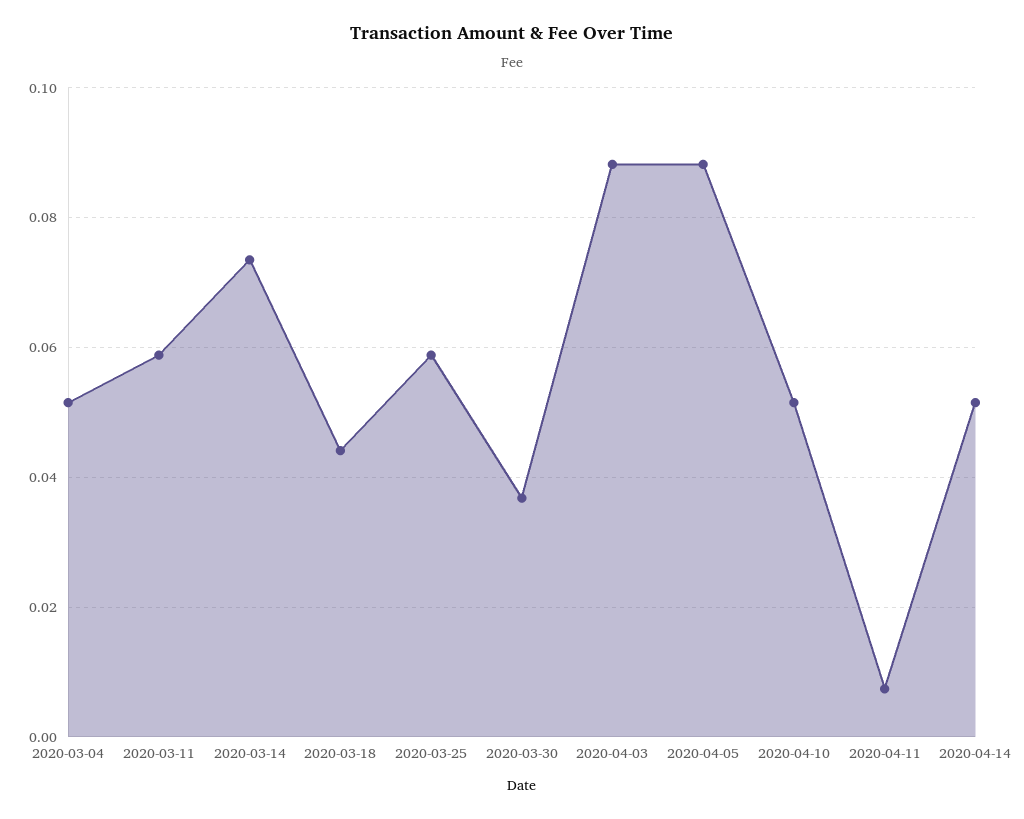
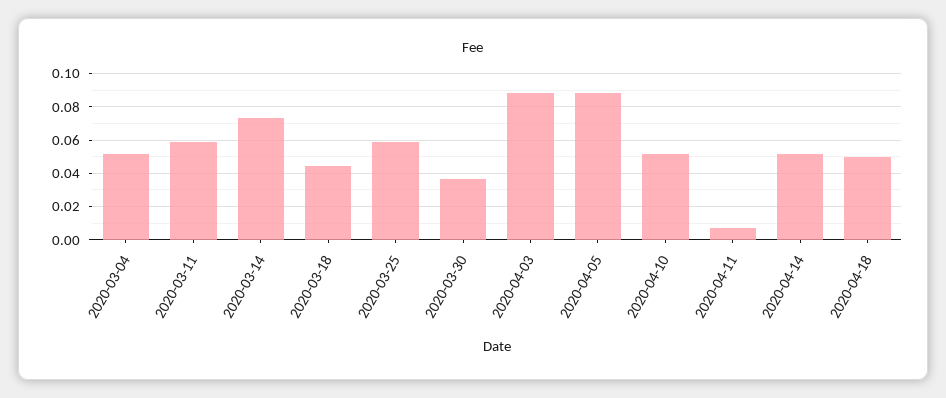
2020-04-18: none -> 0.05

